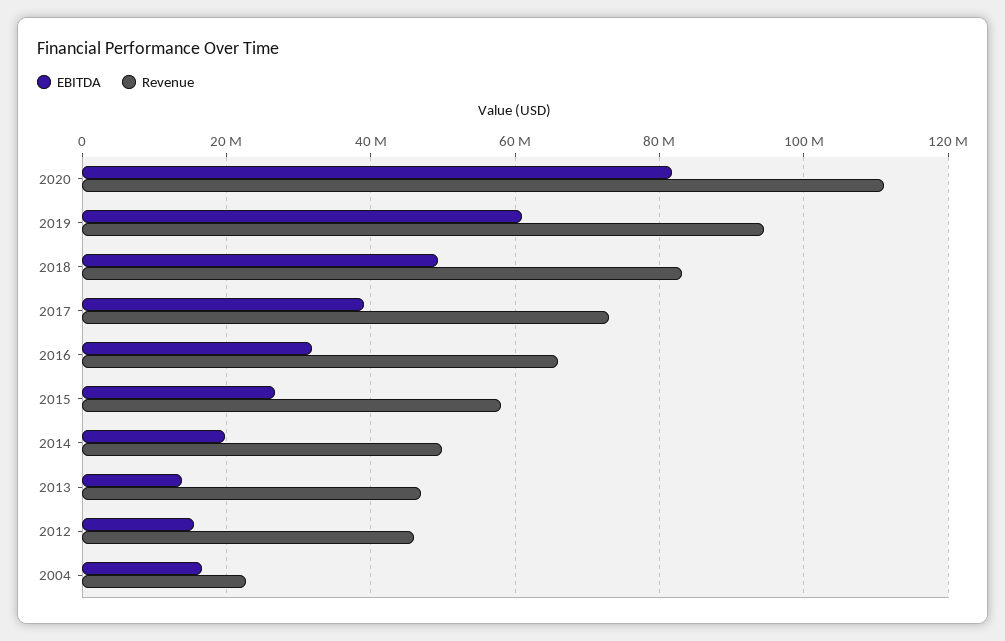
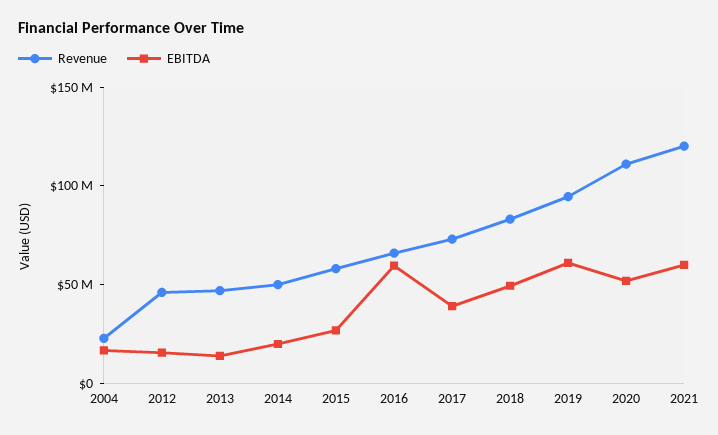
EBITDA, 2020: 82000000 -> 50000000
EBITDA, 2016: 32000000 -> 60000000
Revenue, 2021: none -> 120000000
EBITDA, 2021: none -> 60000000

